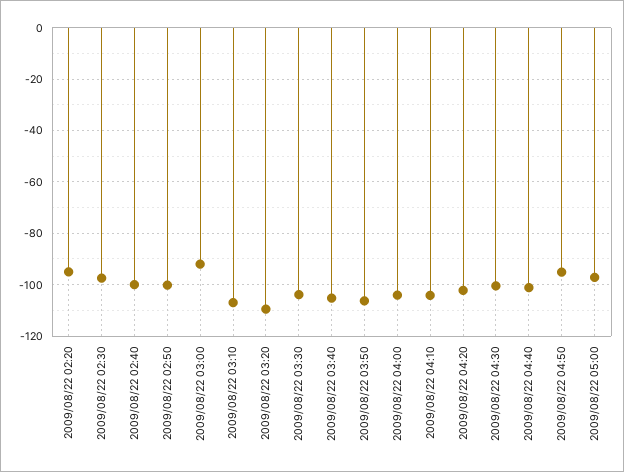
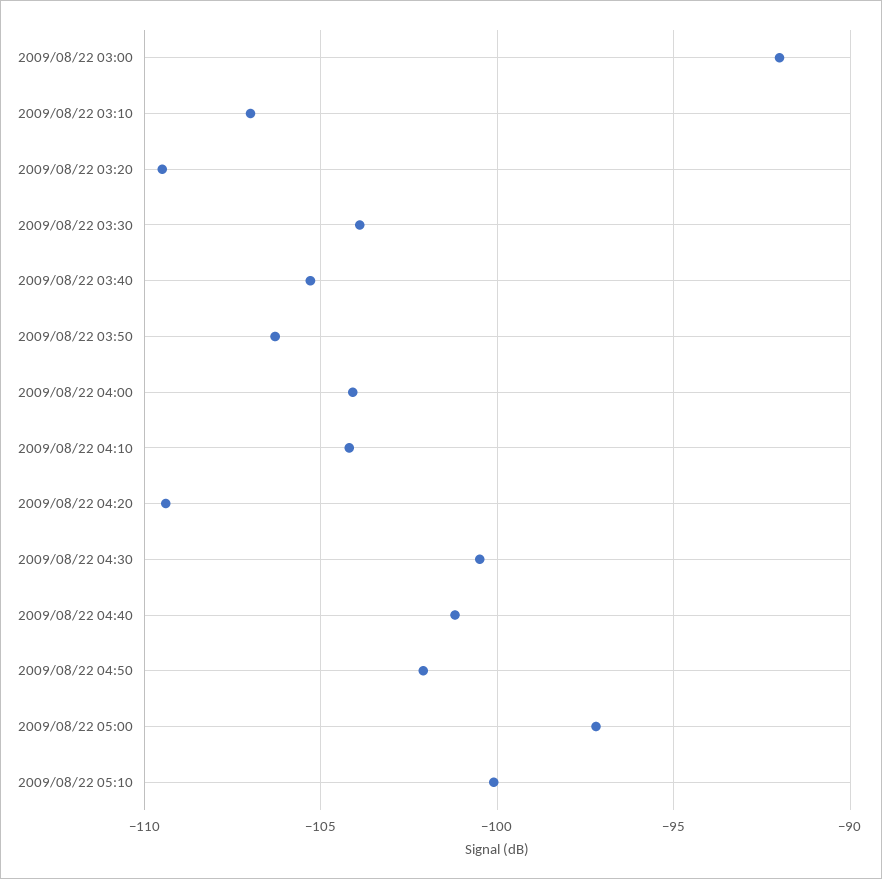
2009/08/22 02:20: -95 -> none
2009/08/22 02:30: -97.5 -> none
2009/08/22 02:40: -100 -> none
2009/08/22 02:50: -100 -> none
2009/08/22 04:20: -102.5 -> -109.5
2009/08/22 04:50: -95 -> -102
2009/08/22 05:10: none -> -100

